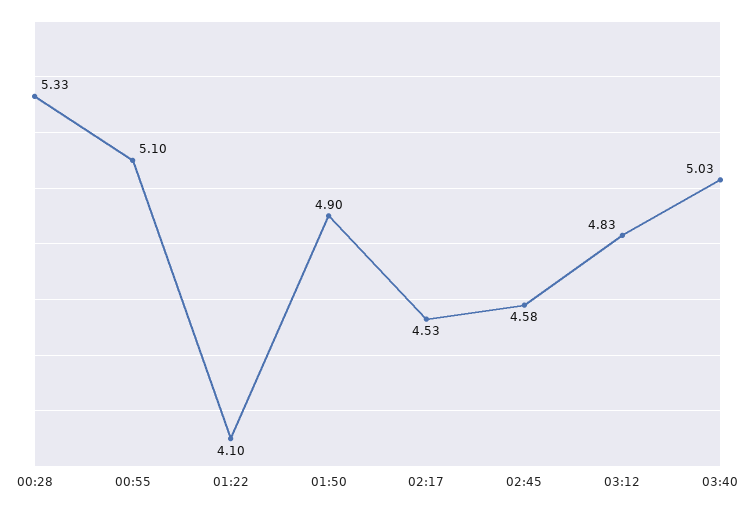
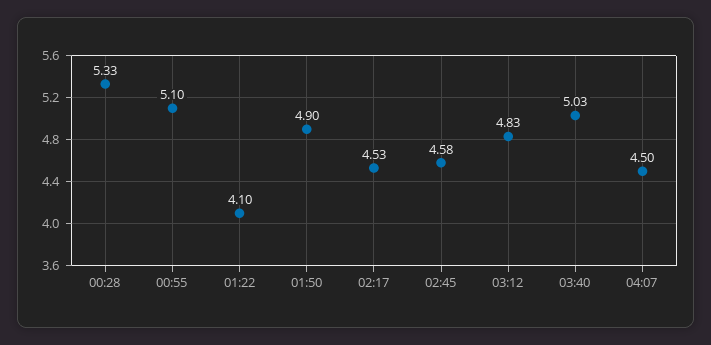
04:07: none -> 4.5

